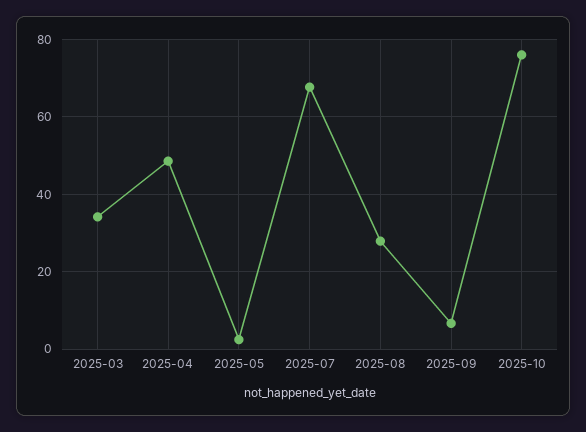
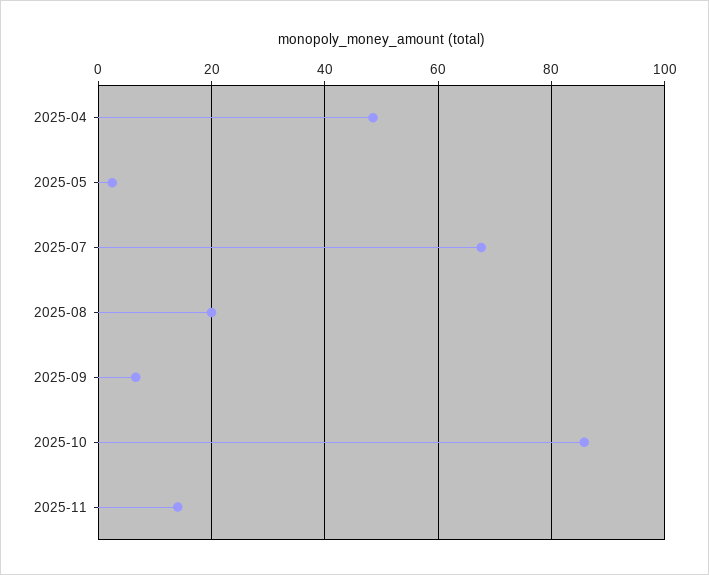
2025-03: 34 -> none
2025-08: 28 -> 20
2025-10: 76 -> 86
2025-11: none -> 14

